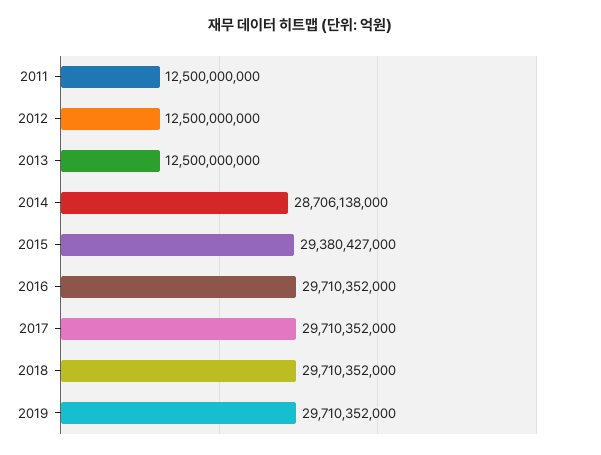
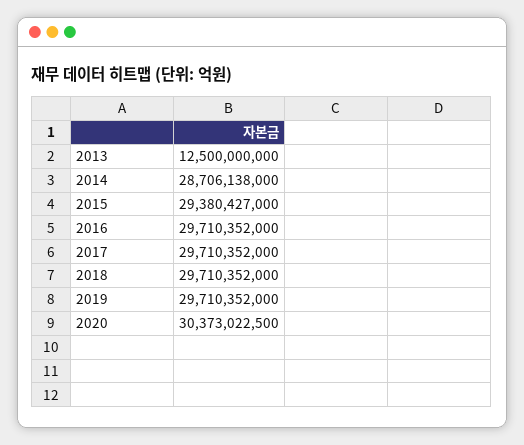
2011: 12500000000 -> none
2012: 12500000000 -> none
2020: none -> 30373022500

